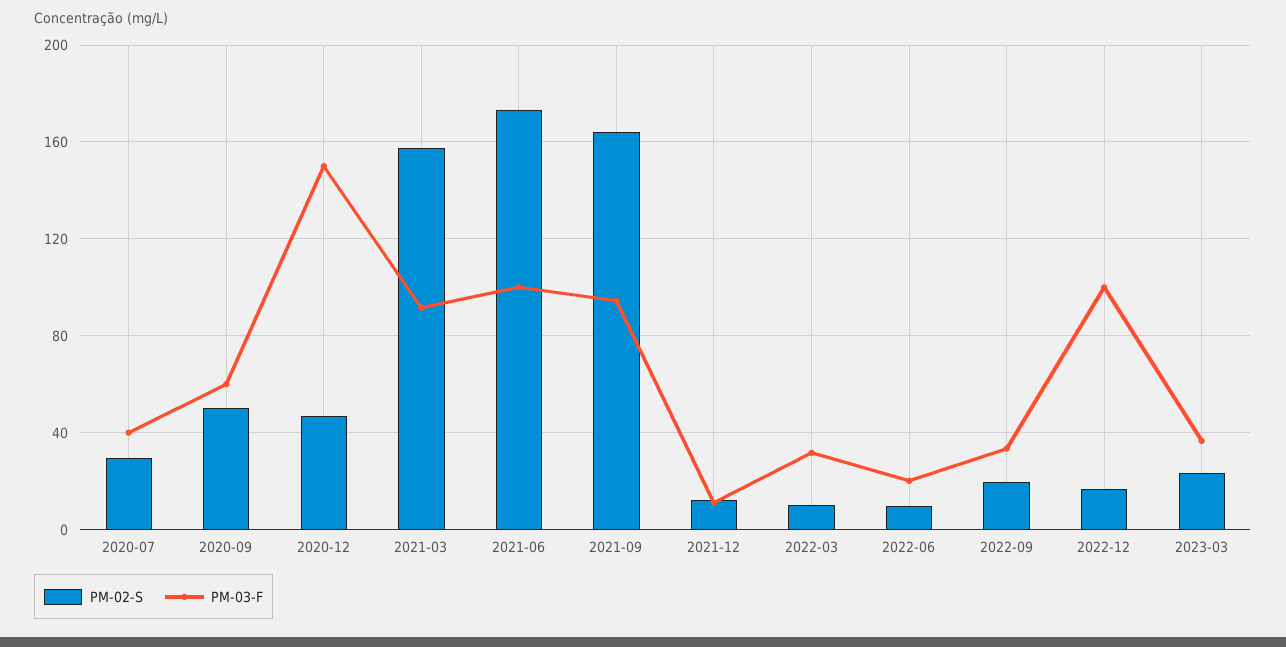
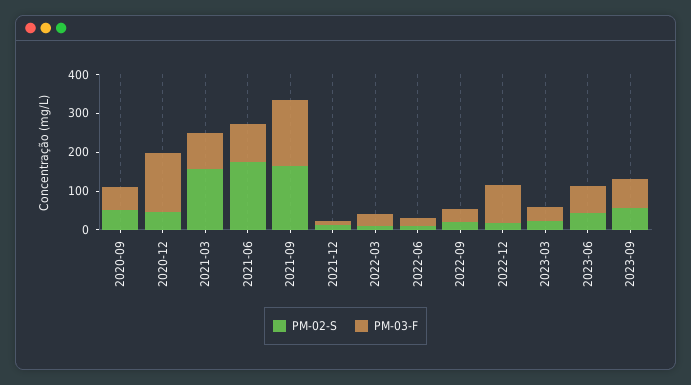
PM-02-S, 2020-07: 30 -> none
PM-03-F, 2020-07: 40 -> none
PM-03-F, 2021-09: 95 -> 175
PM-02-S, 2023-06: none -> 50
PM-03-F, 2023-06: none -> 75
PM-02-S, 2023-09: none -> 50
PM-03-F, 2023-09: none -> 75

